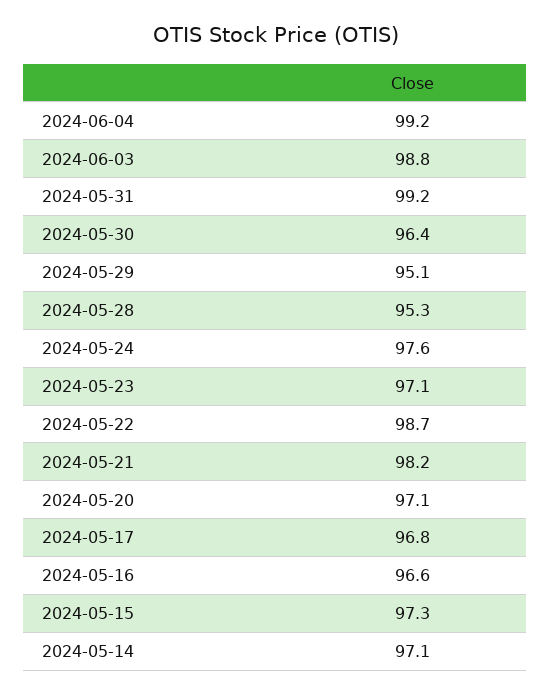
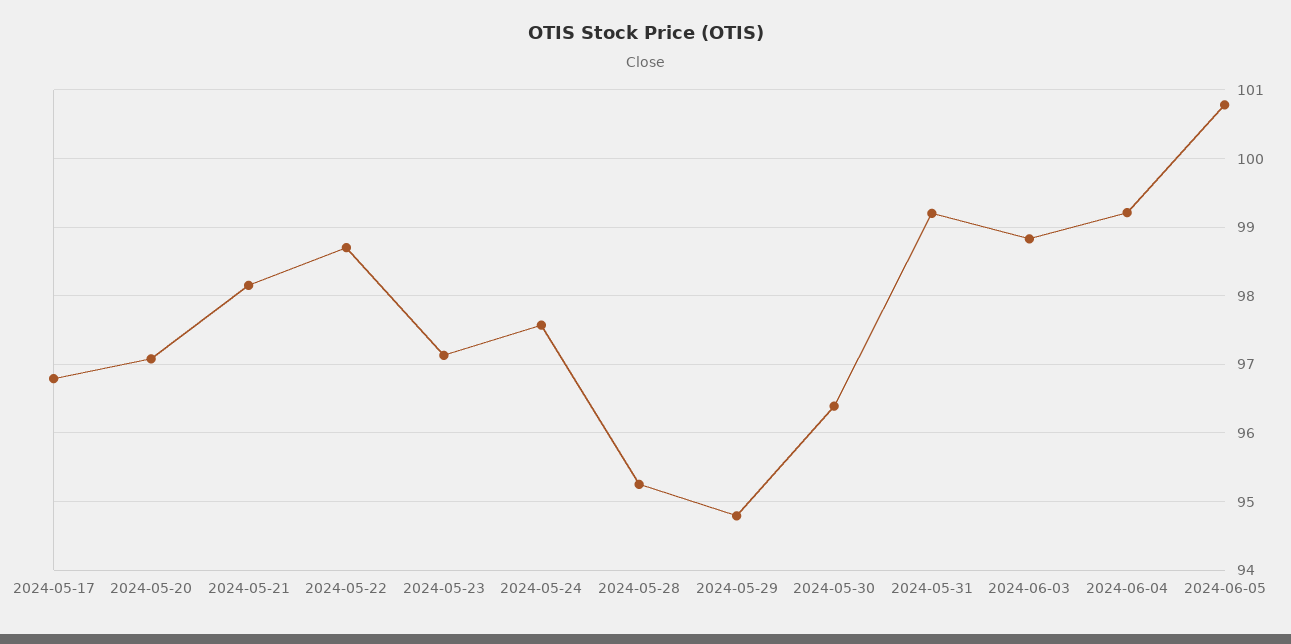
2024-05-29: 95.1 -> 94.8
2024-05-16: 96.6 -> none
2024-05-15: 97.3 -> none
2024-05-14: 97.1 -> none
2024-06-05: none -> 100.8

